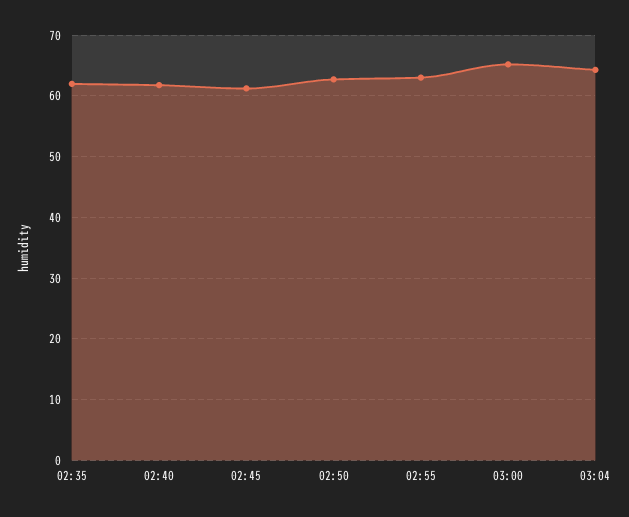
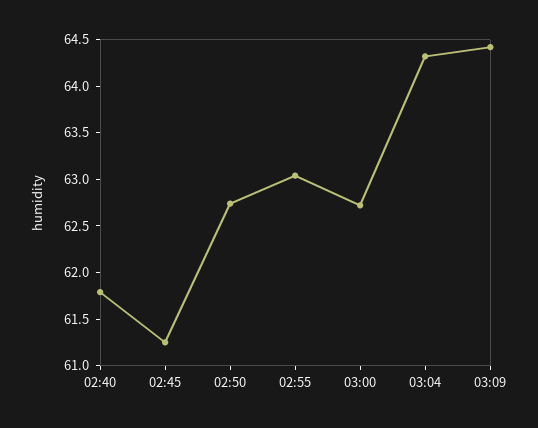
02:35: 62 -> none
03:00: 65 -> 62.7
03:09: none -> 64.4

